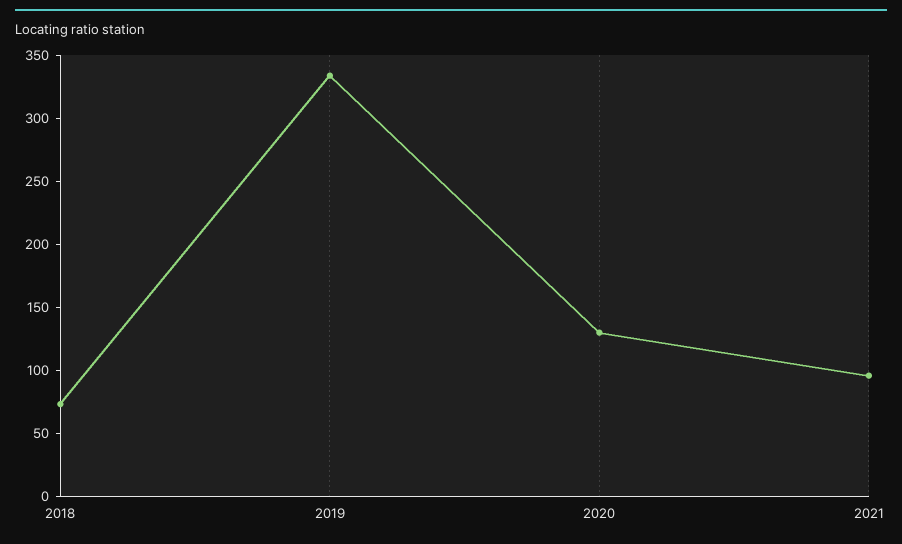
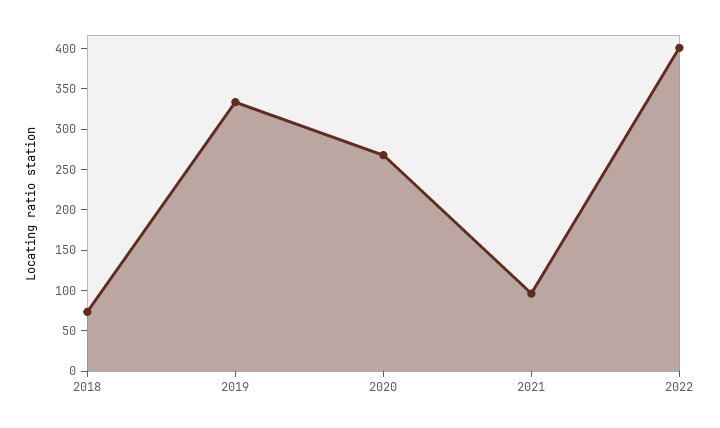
2020: 130 -> 270
2022: none -> 400

